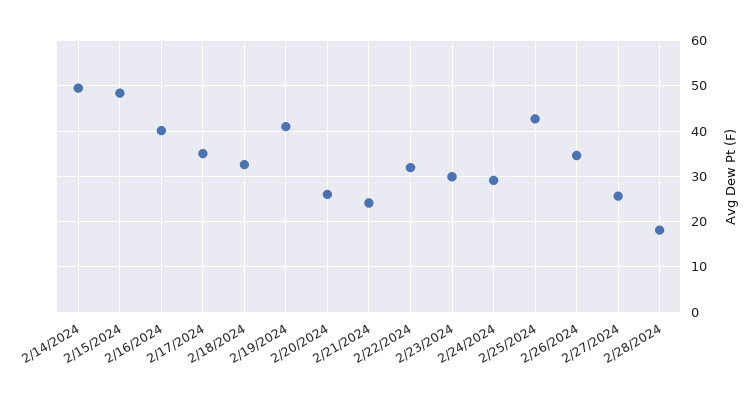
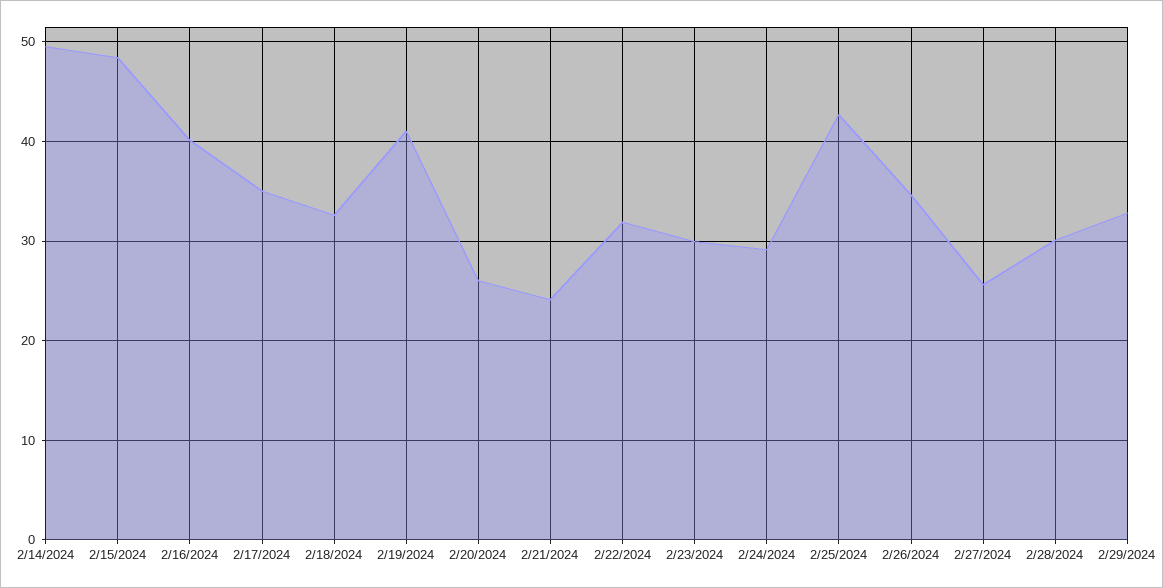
2/28/2024: 18 -> 30
2/29/2024: none -> 33

